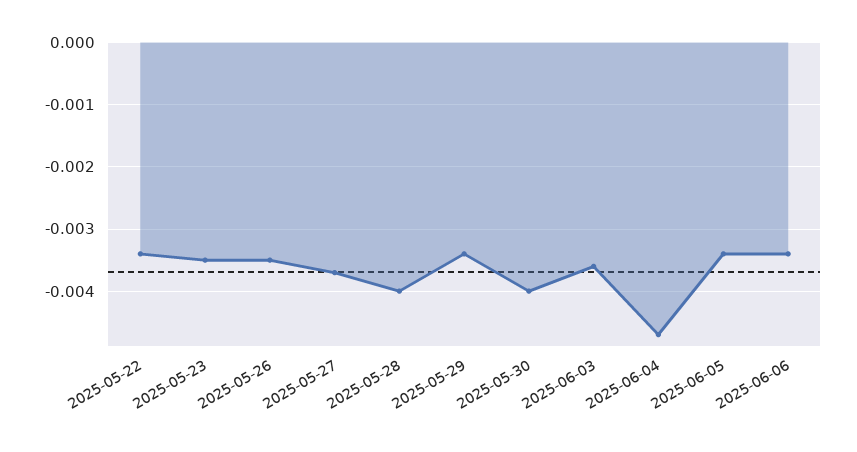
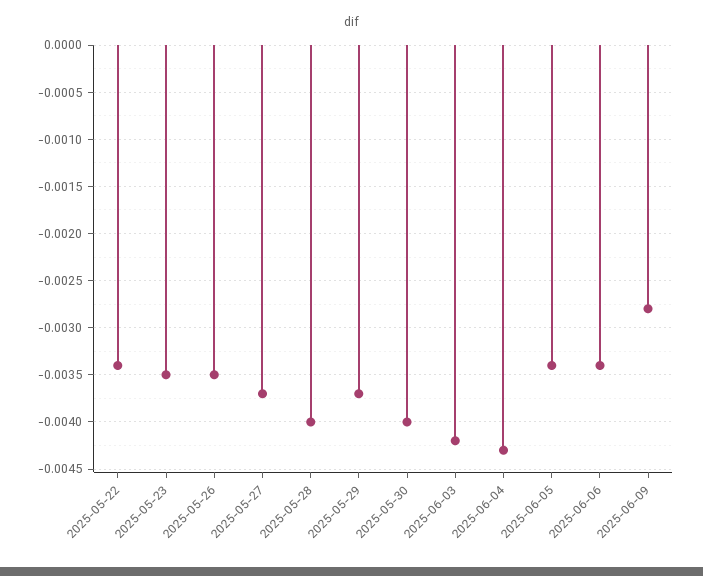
2025-05-29: -0.0034 -> -0.0037
2025-06-03: -0.0036 -> -0.0042
2025-06-04: -0.0047 -> -0.0043
2025-06-09: none -> -0.0028

